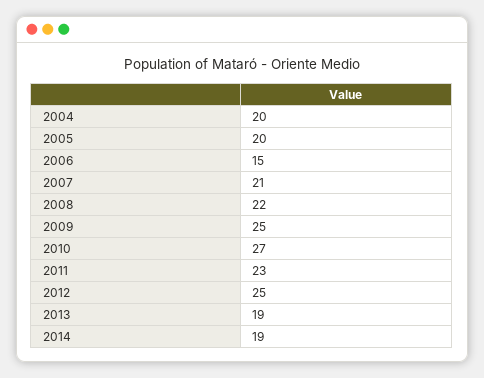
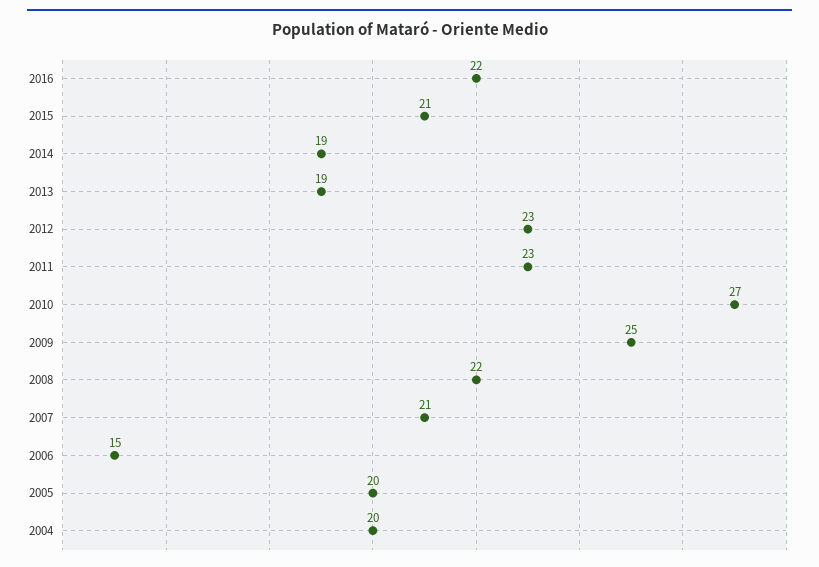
2012: 25 -> 23
2016: none -> 22
2015: none -> 21

